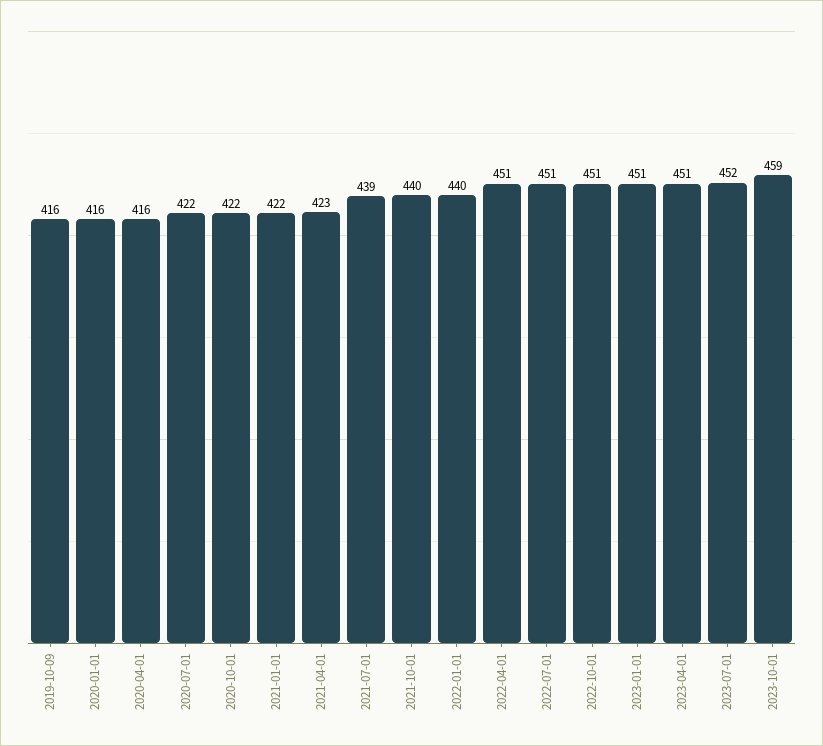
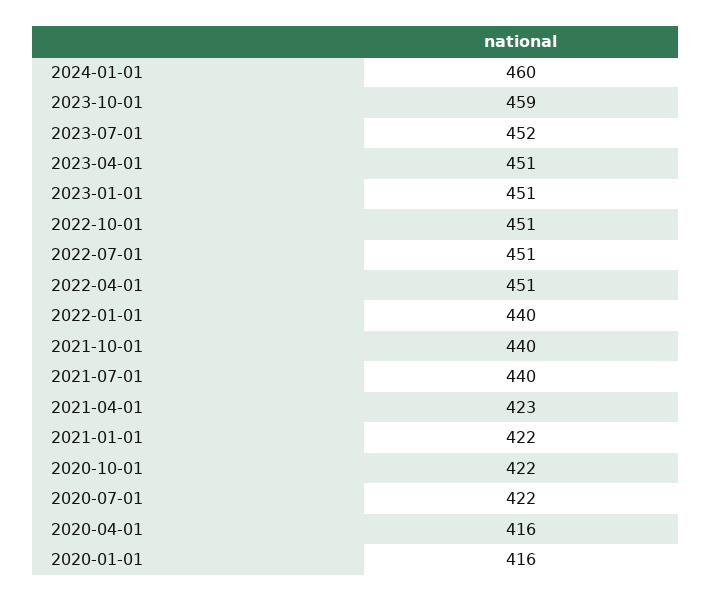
2019-10-09: 416 -> none
2021-07-01: 439 -> 440
2024-01-01: none -> 460

